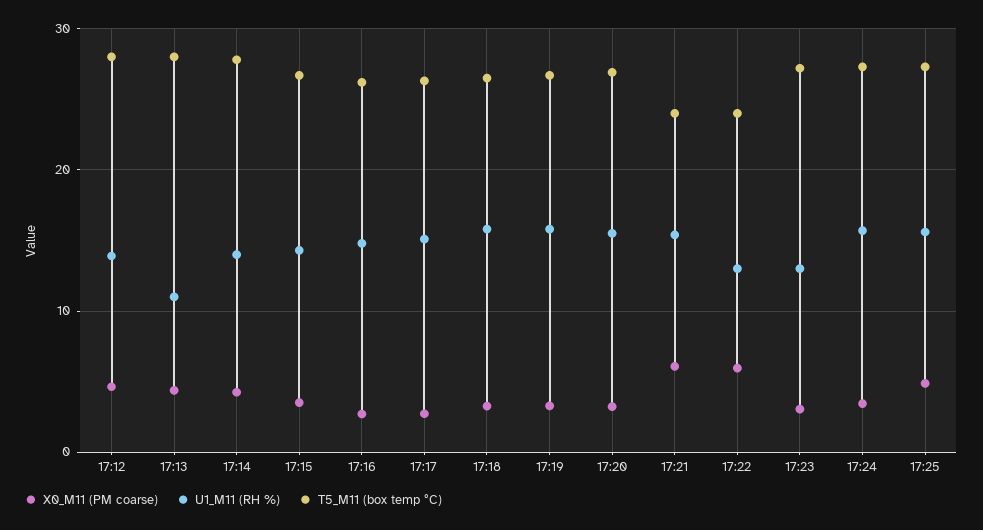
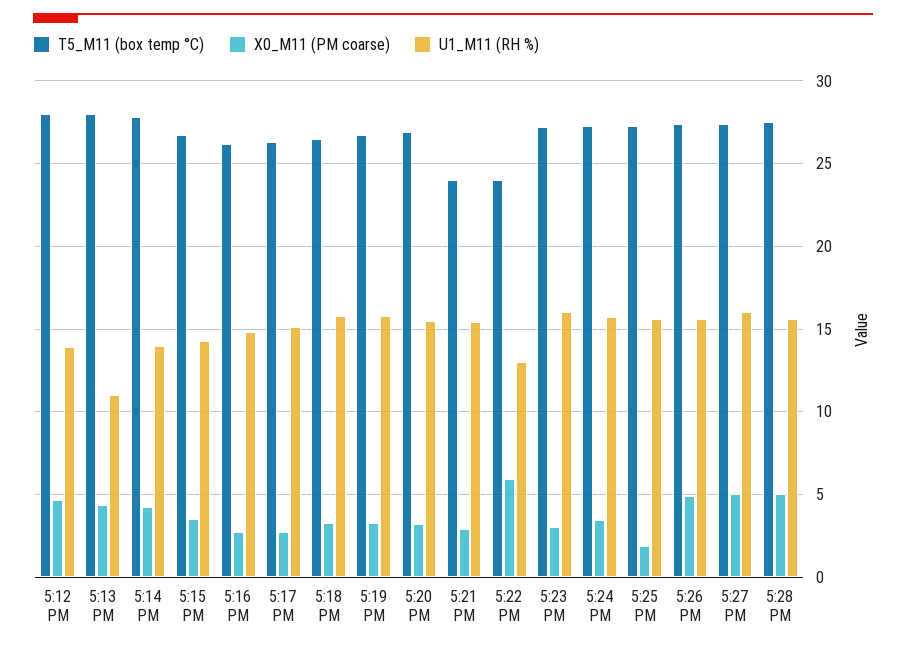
X0_M11 (PM coarse), 17:21: 6 -> 3
U1_M11 (RH %), 17:23: 13 -> 16
X0_M11 (PM coarse), 17:25: 5 -> 2
T5_M11 (box temp °C), 5:26 PM: none -> 27.5
X0_M11 (PM coarse), 5:26 PM: none -> 5
U1_M11 (RH %), 5:26 PM: none -> 15.5
T5_M11 (box temp °C), 5:27 PM: none -> 27.5
X0_M11 (PM coarse), 5:27 PM: none -> 5
U1_M11 (RH %), 5:27 PM: none -> 16
T5_M11 (box temp °C), 5:28 PM: none -> 27.5
X0_M11 (PM coarse), 5:28 PM: none -> 5
U1_M11 (RH %), 5:28 PM: none -> 15.5

